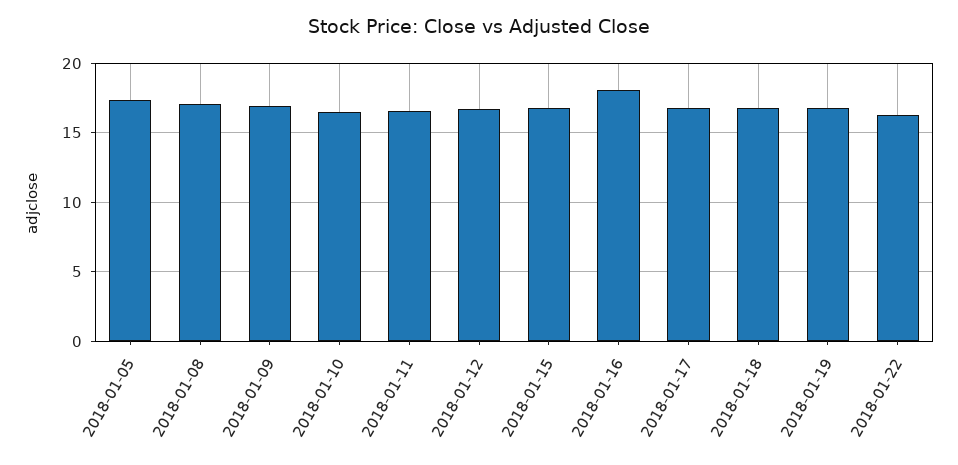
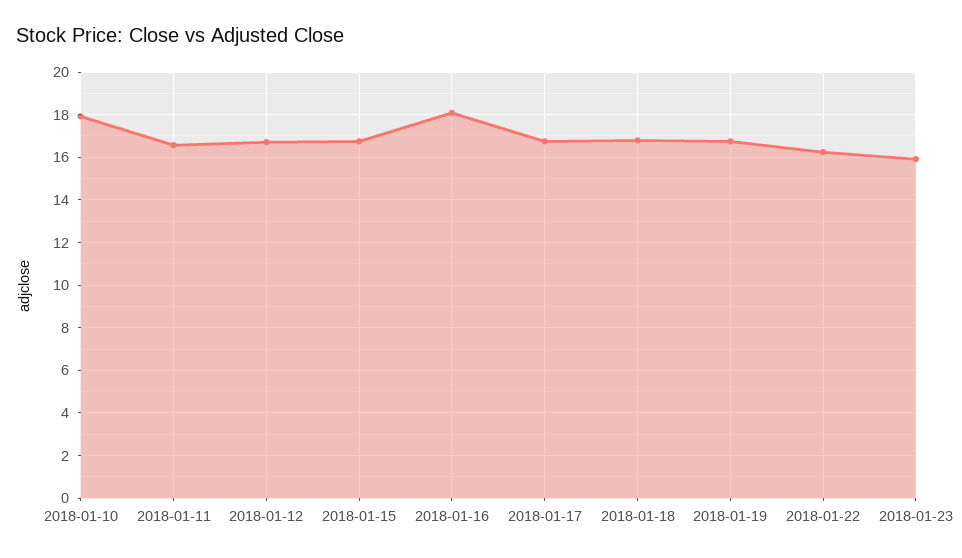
2018-01-05: 17.5 -> none
2018-01-08: 17 -> none
2018-01-09: 17 -> none
2018-01-10: 16.5 -> 18
2018-01-23: none -> 16

